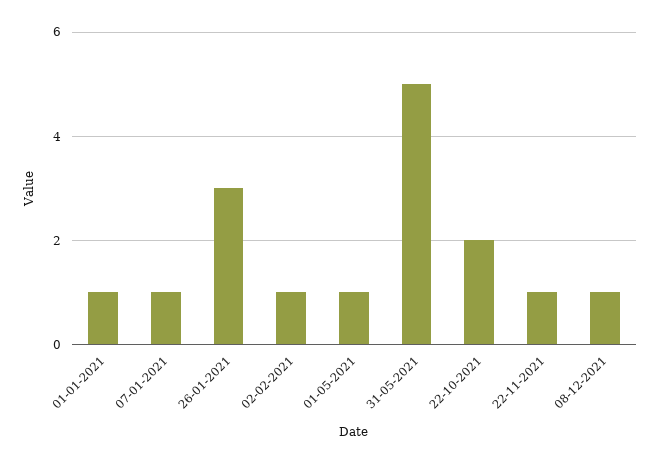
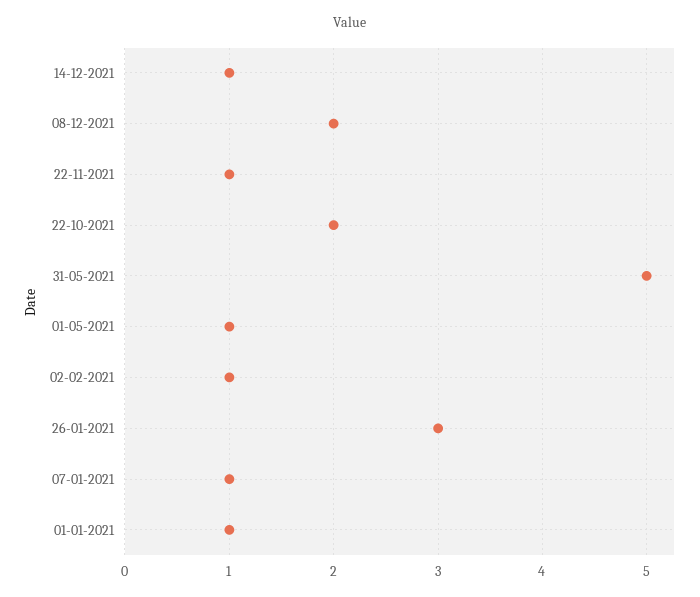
08-12-2021: 1 -> 2
14-12-2021: none -> 1

